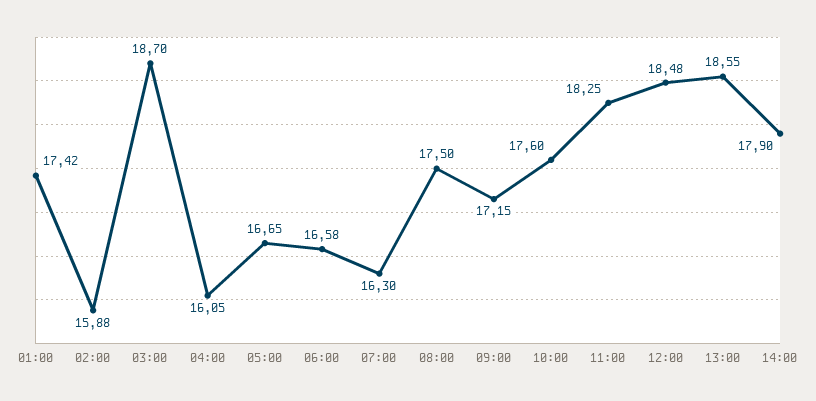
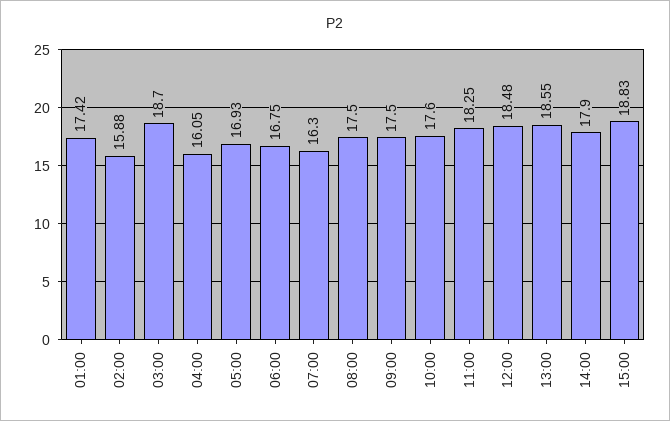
05:00: 16.65 -> 16.93
06:00: 16.58 -> 16.75
09:00: 17.15 -> 17.5
15:00: none -> 18.83

